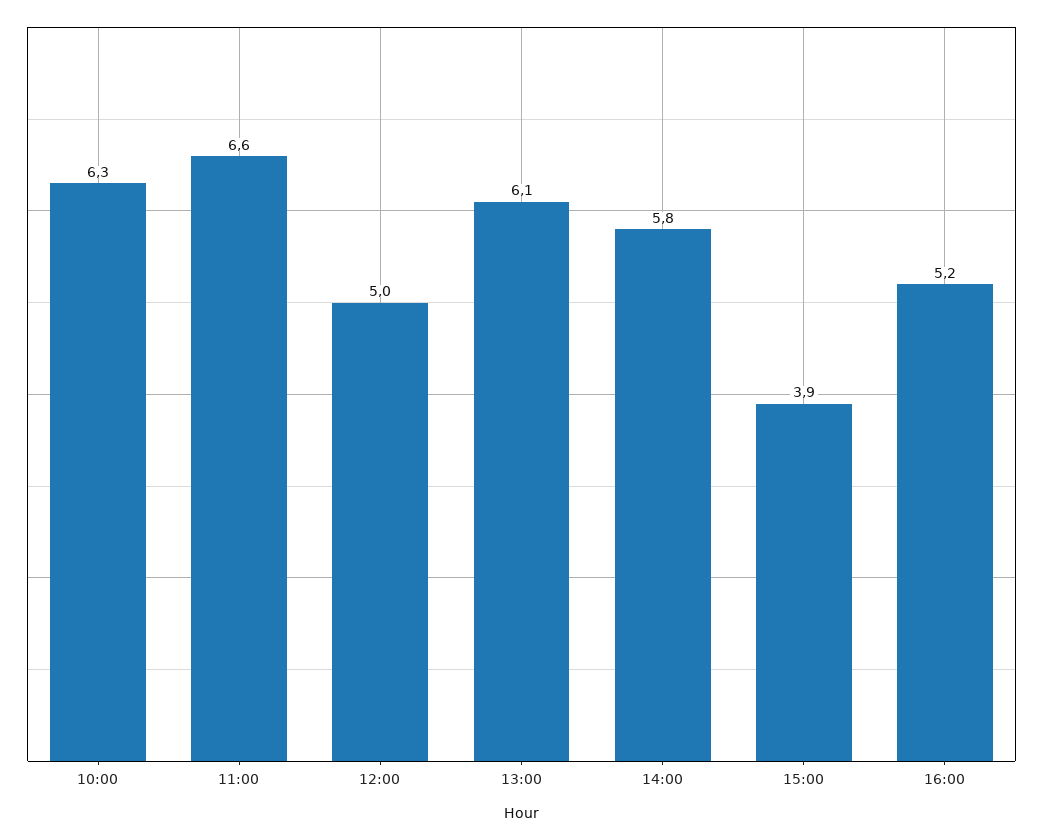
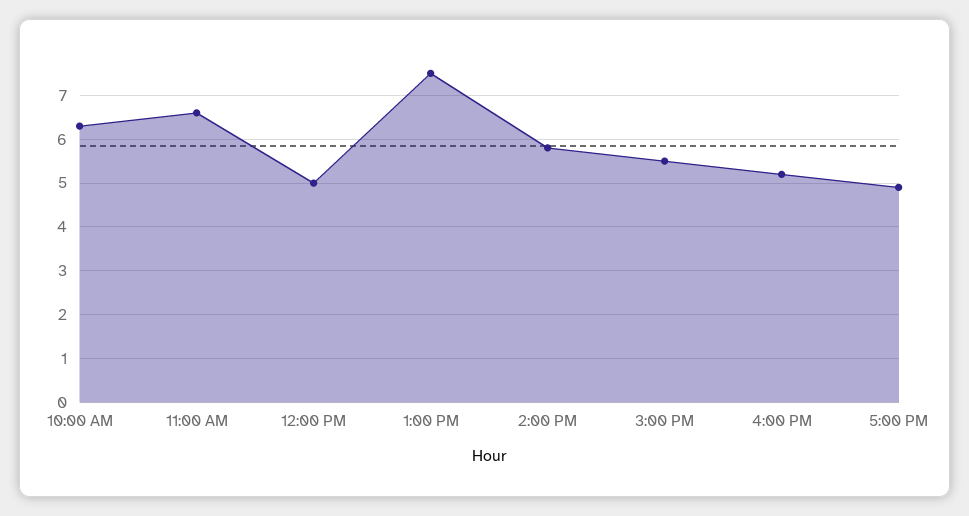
13:00: 6.1 -> 7.5
15:00: 3.9 -> 5.5
5:00 PM: none -> 5

